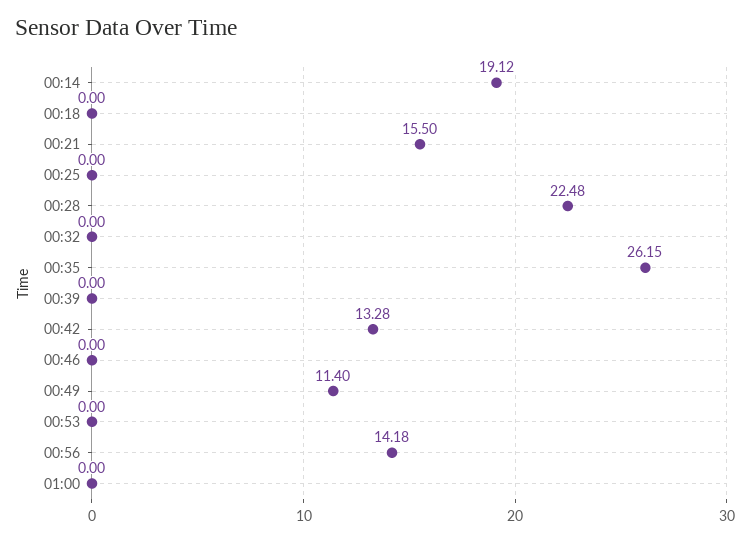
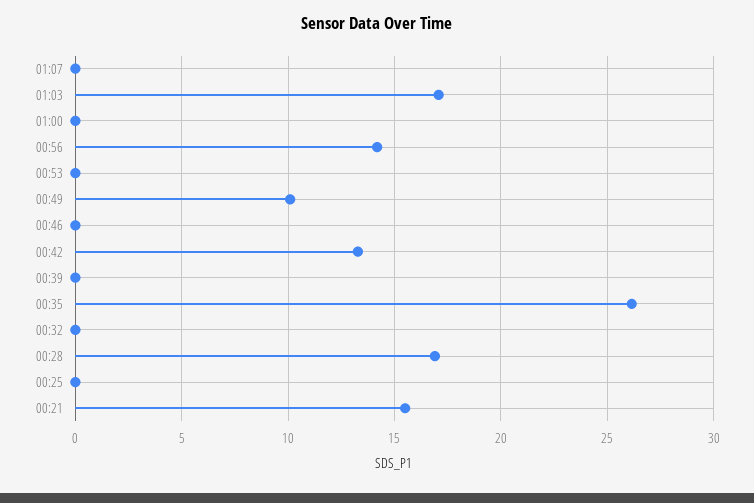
00:14: 19.12 -> none
00:18: 0 -> none
00:28: 22.48 -> 17
00:49: 11.4 -> 10
01:07: none -> 0
01:03: none -> 17

